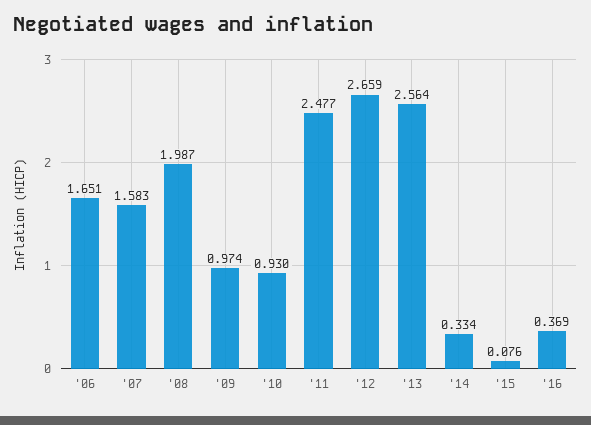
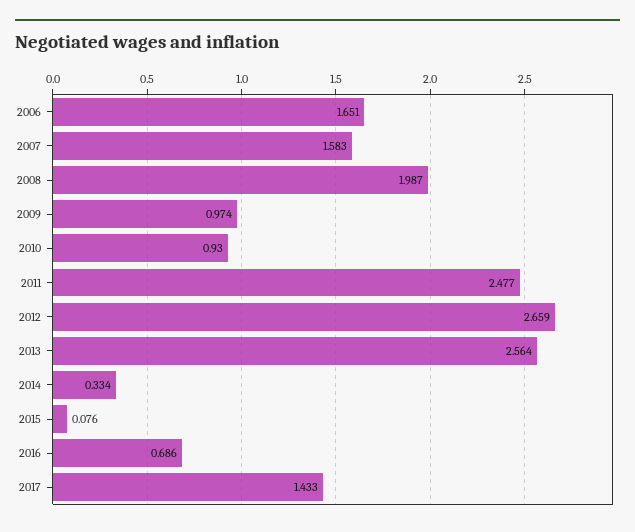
'16: 0.369 -> 0.686
2017: none -> 1.433

